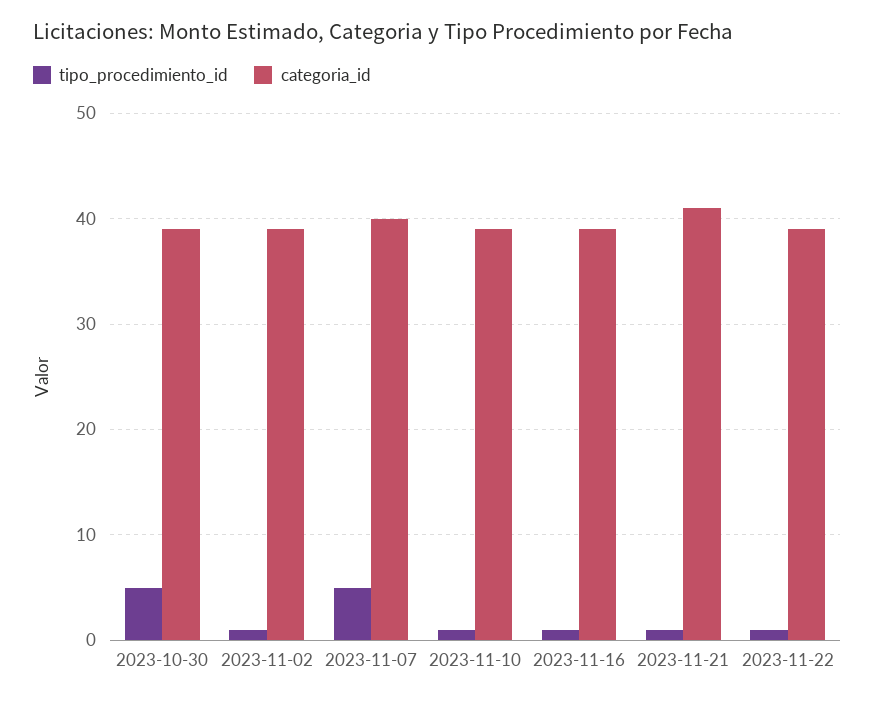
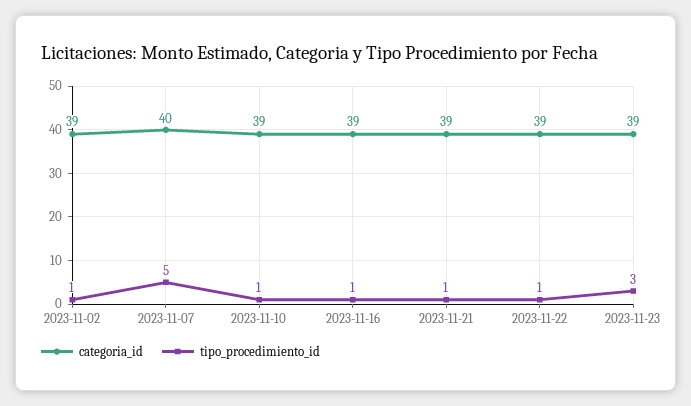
tipo_procedimiento_id, 2023-10-30: 5 -> none
categoria_id, 2023-10-30: 39 -> none
categoria_id, 2023-11-21: 41 -> 39
categoria_id, 2023-11-23: none -> 39
tipo_procedimiento_id, 2023-11-23: none -> 3

